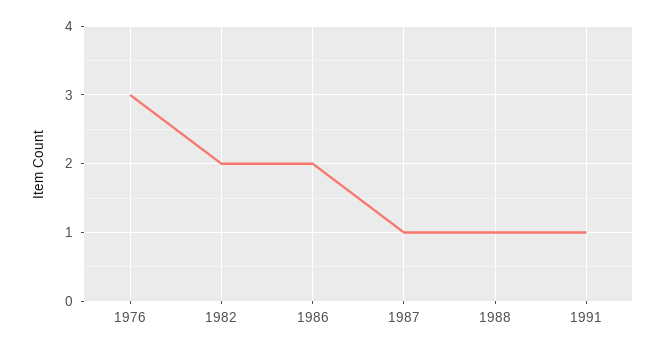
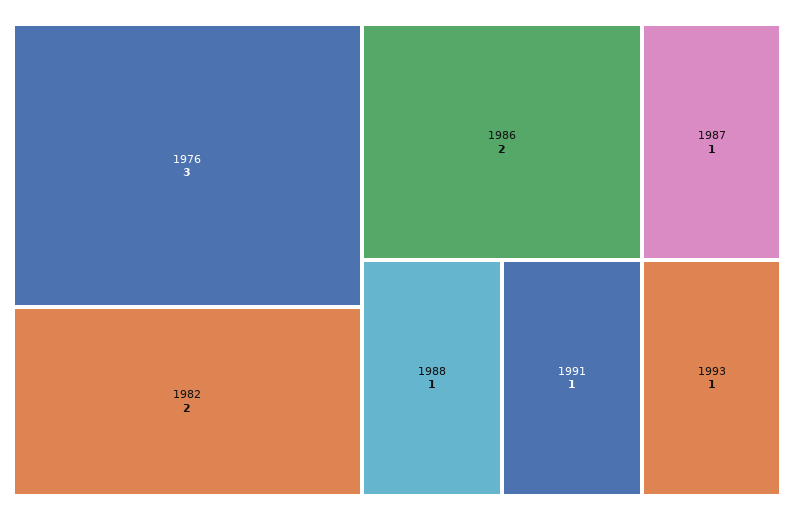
1993: none -> 1

